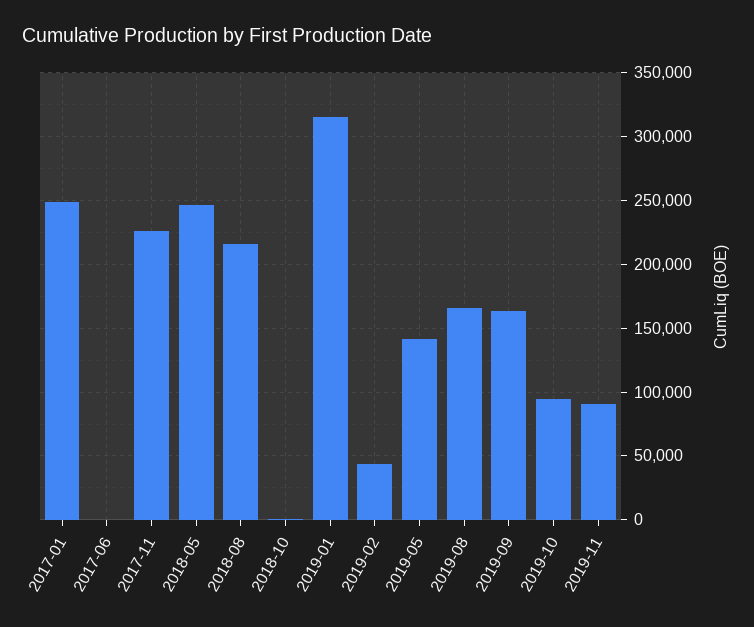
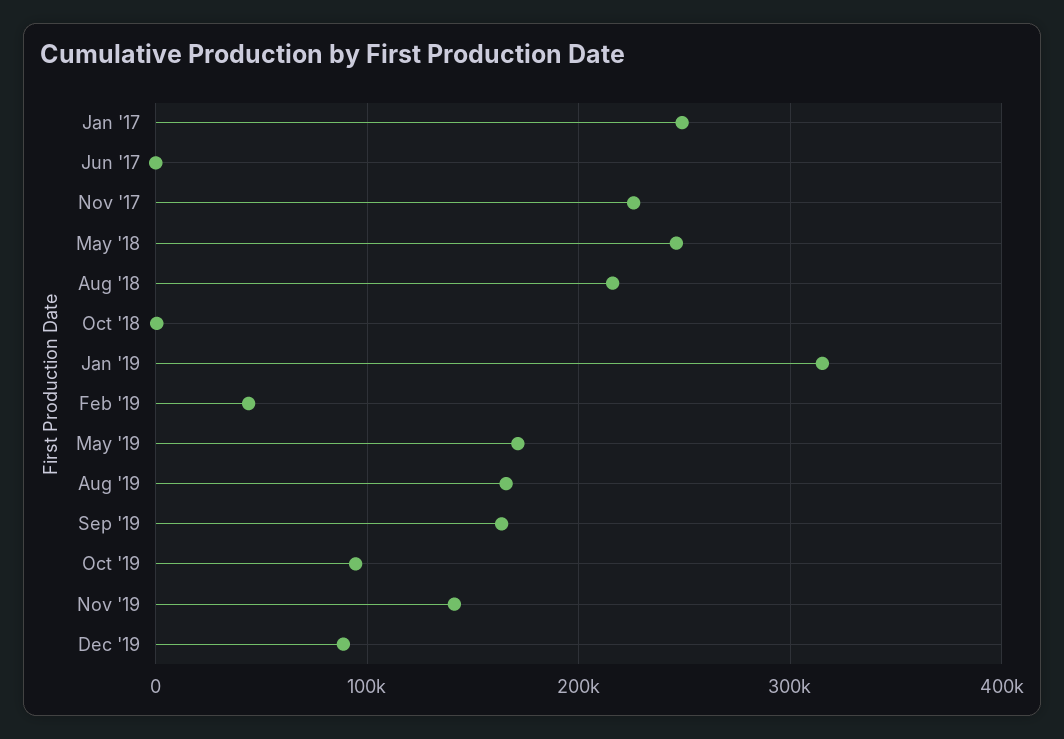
2019-05: 140000 -> 170000
2019-11: 90000 -> 140000
Dec '19: none -> 90000

